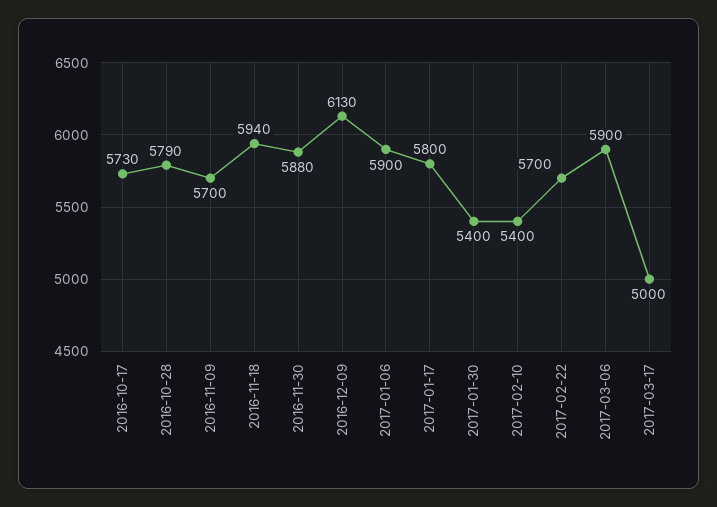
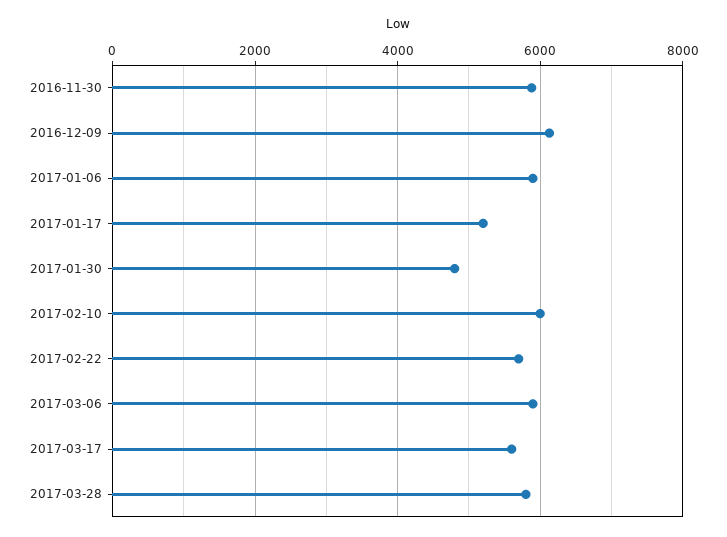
2016-10-17: 5730 -> none
2016-10-28: 5790 -> none
2016-11-09: 5700 -> none
2016-11-18: 5940 -> none
2017-01-17: 5800 -> 5200
2017-01-30: 5400 -> 4800
2017-02-10: 5400 -> 6000
2017-03-17: 5000 -> 5600
2017-03-28: none -> 5800

